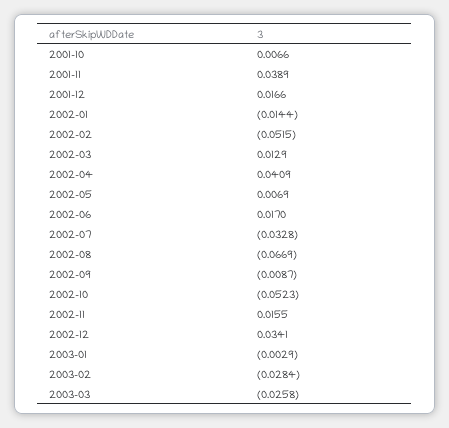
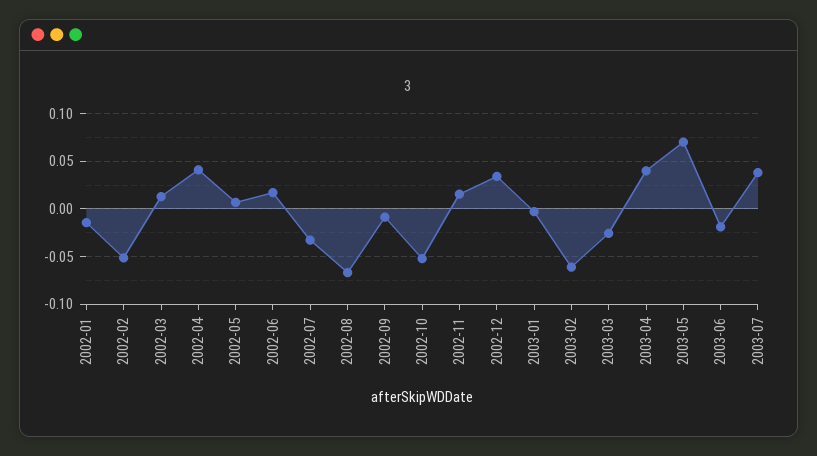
2001-10: 0.0066 -> none
2001-11: 0.0389 -> none
2001-12: 0.0166 -> none
2003-02: -0.0284 -> -0.06
2003-04: none -> 0.04
2003-05: none -> 0.07
2003-06: none -> -0.02
2003-07: none -> 0.04

